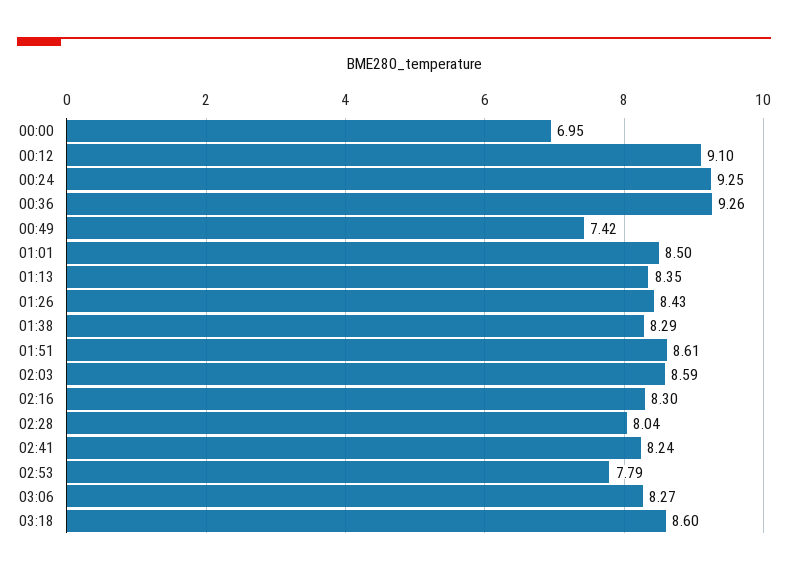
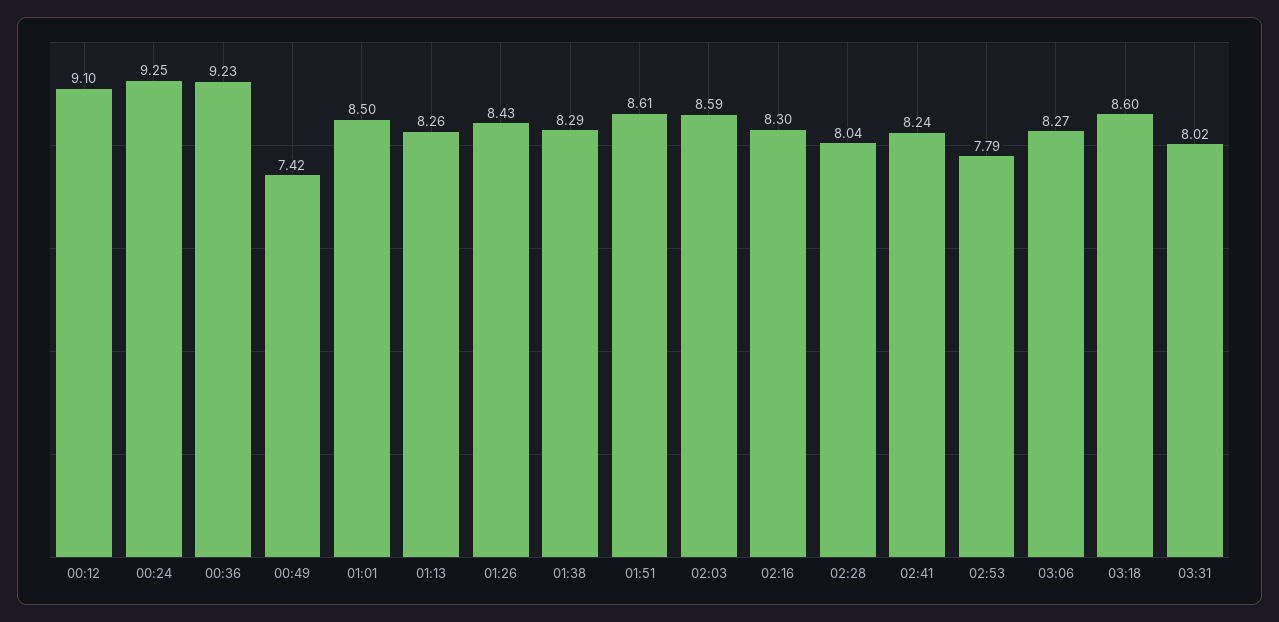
00:00: 6.95 -> none
00:36: 9.26 -> 9.23
01:13: 8.35 -> 8.26
03:31: none -> 8.02

